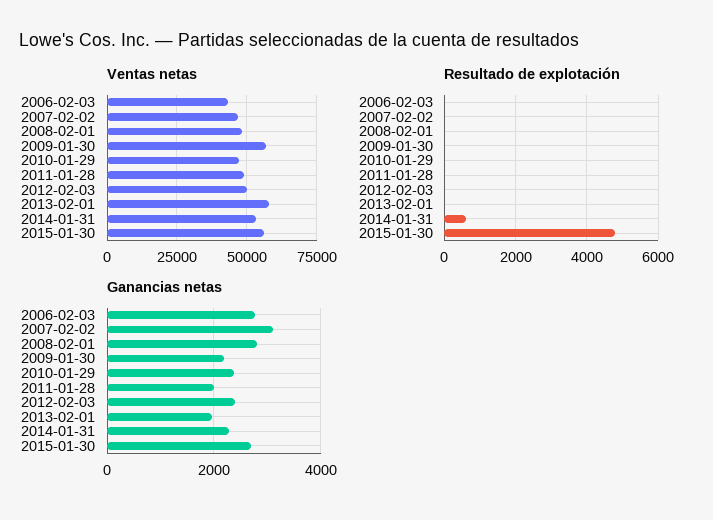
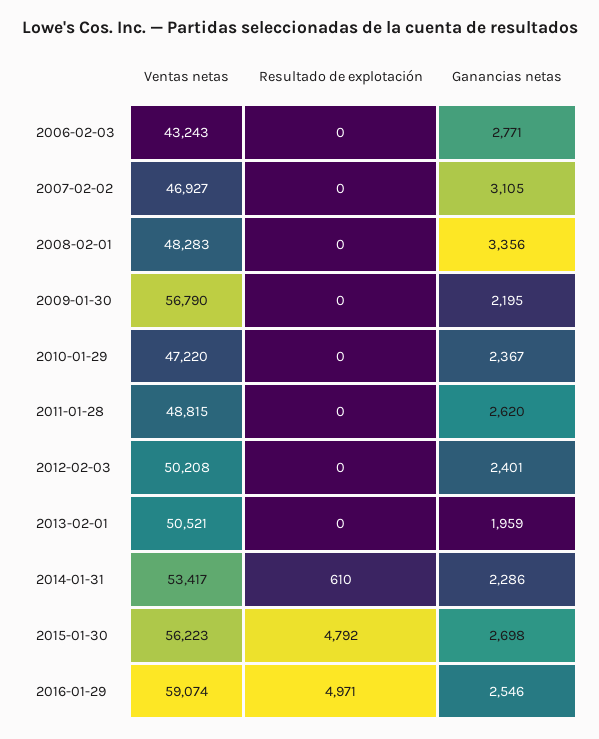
Ventas netas, 2013-02-01: 57500 -> 50521
Ganancias netas, 2008-02-01: 2800 -> 3356
Ganancias netas, 2011-01-28: 2000 -> 2620
Ventas netas, 2016-01-29: none -> 59074
Resultado de explotación, 2016-01-29: none -> 4971
Ganancias netas, 2016-01-29: none -> 2546

